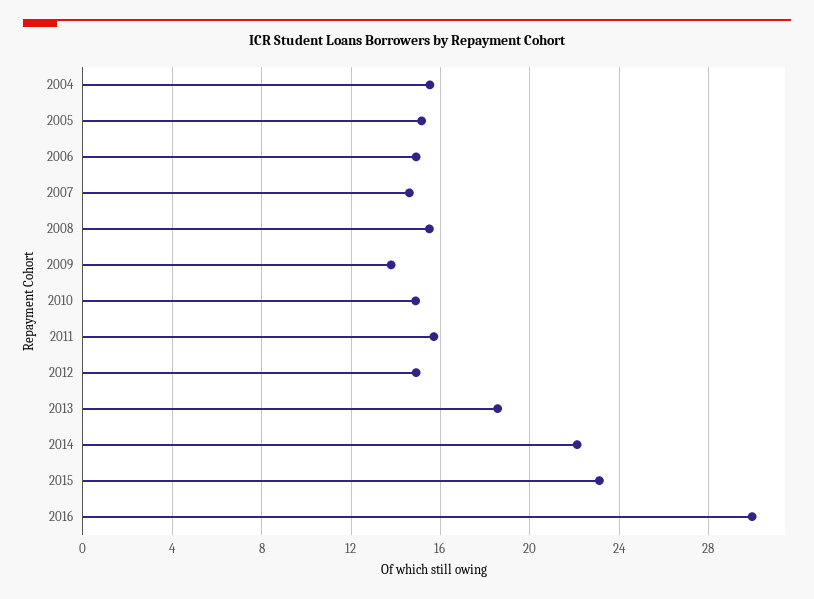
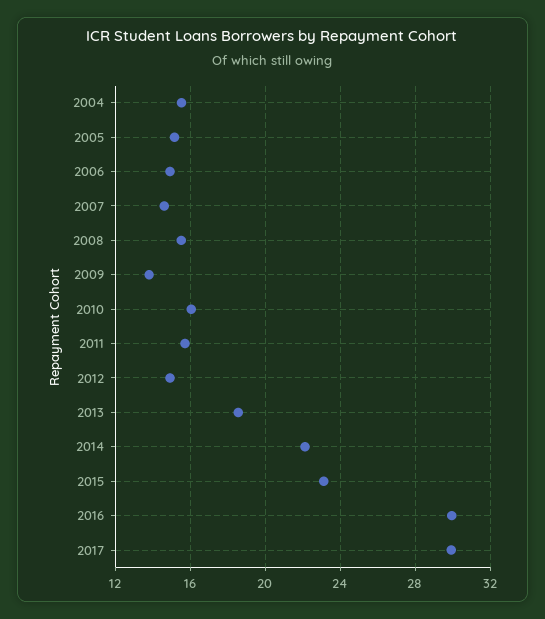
2010: 15 -> 16
2017: none -> 30

